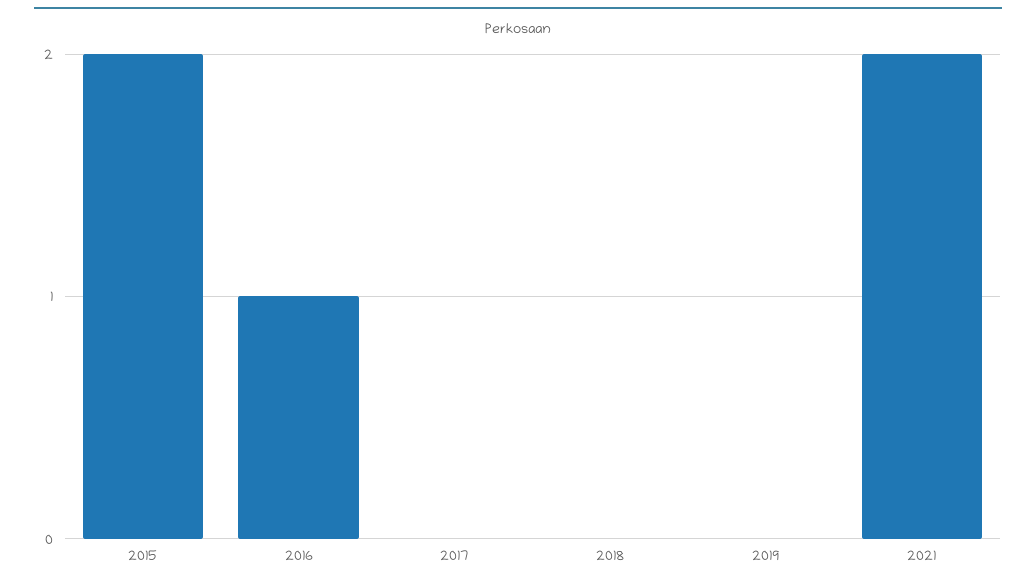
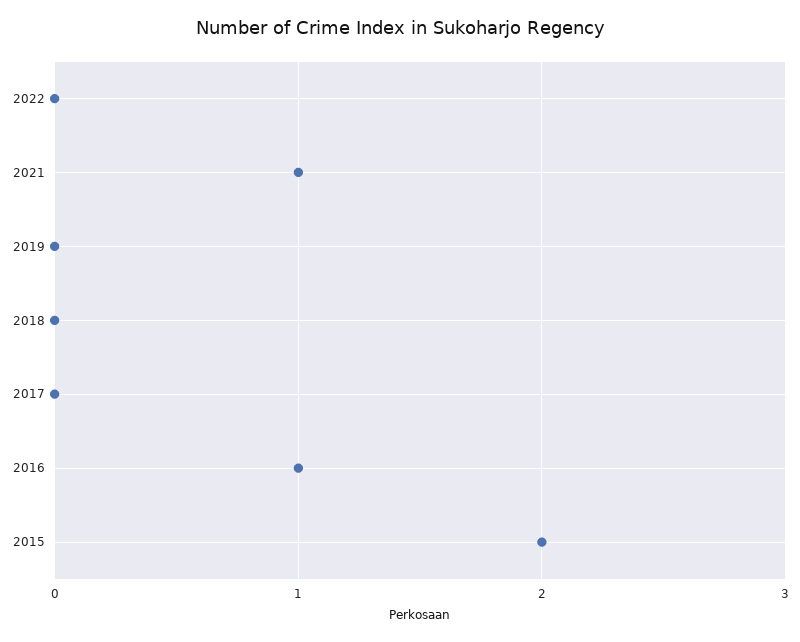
2021: 2 -> 1
2022: none -> 0

